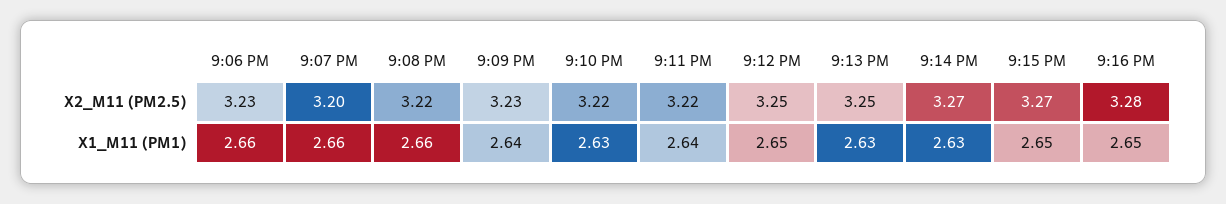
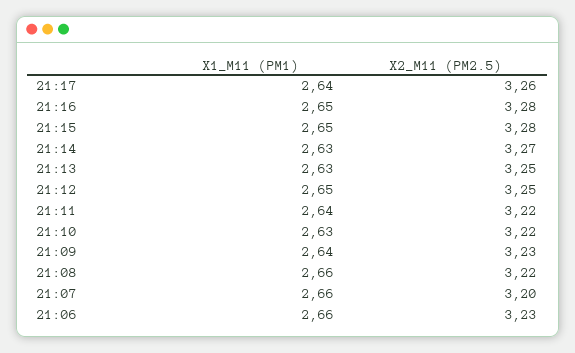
9:15 PM, X2_M11 (PM2.5): 3.27 -> 3.28
21:17, X1_M11 (PM1): none -> 2.64
21:17, X2_M11 (PM2.5): none -> 3.26

